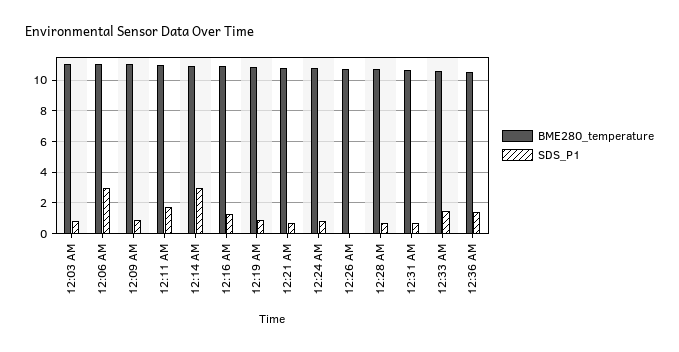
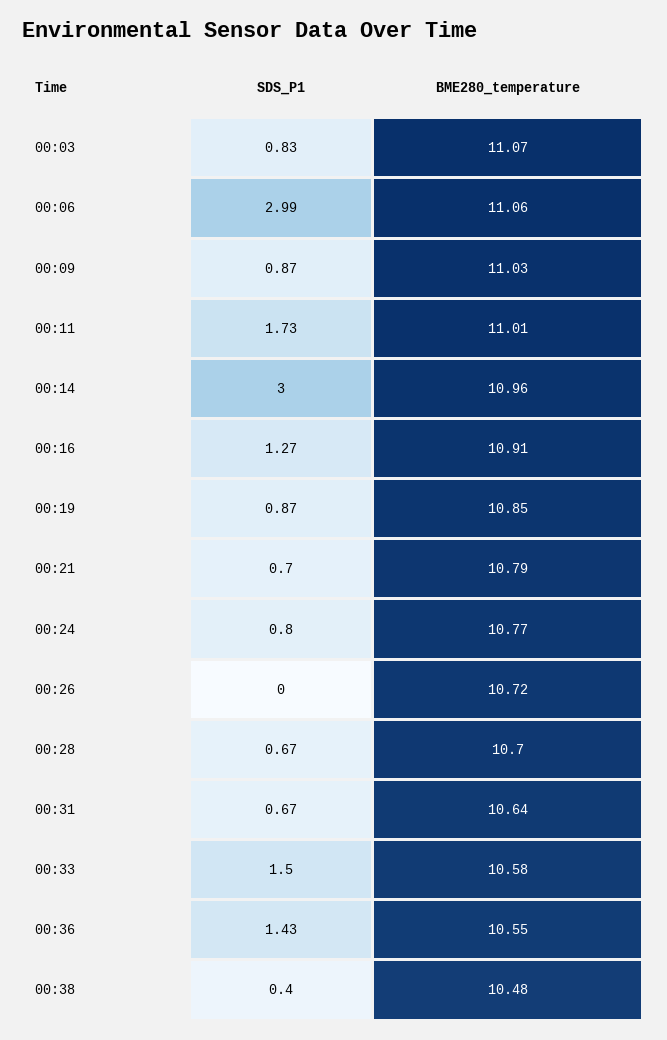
SDS_P1, 00:38: none -> 0.4
BME280_temperature, 00:38: none -> 10.48

